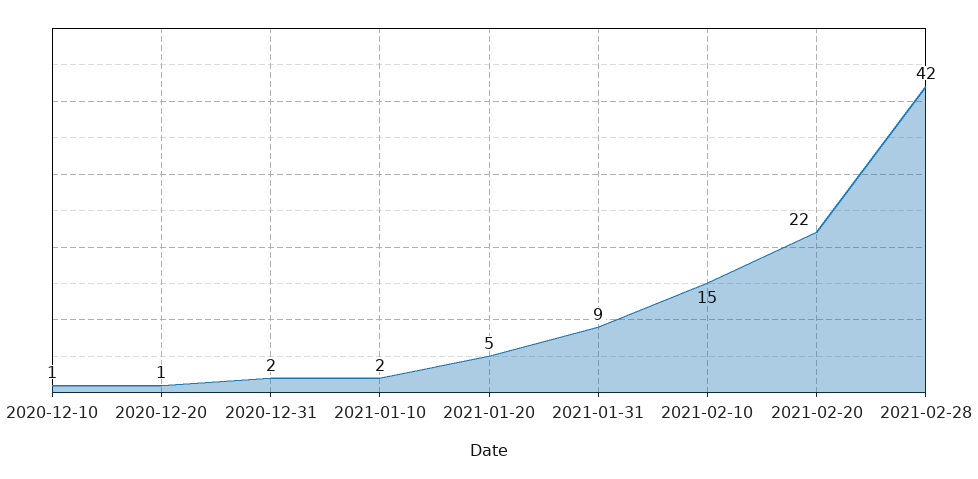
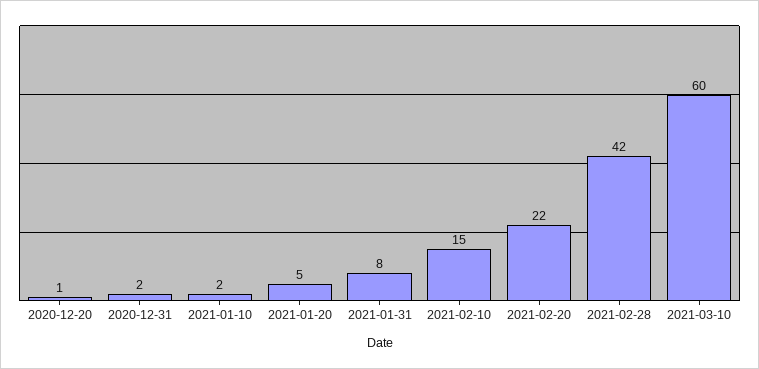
2020-12-10: 1 -> none
2021-01-31: 9 -> 8
2021-03-10: none -> 60

